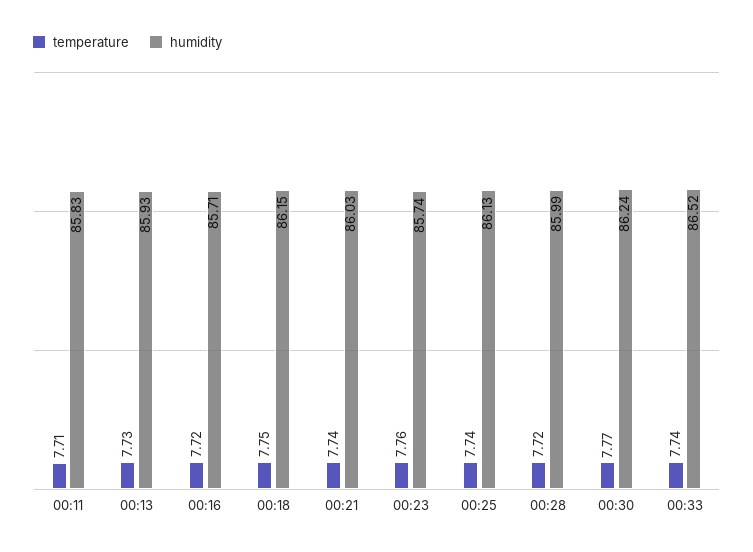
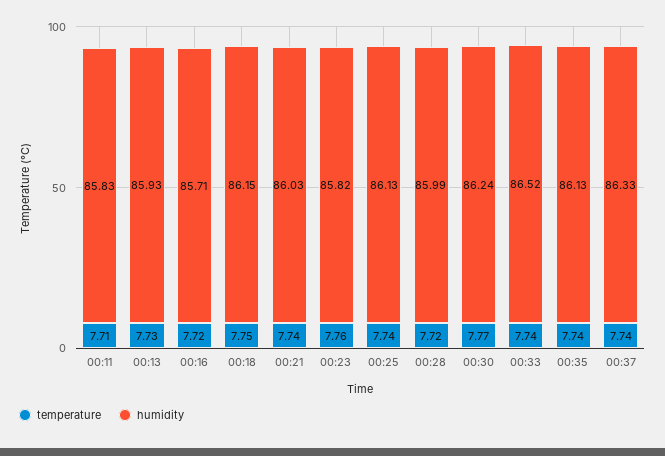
humidity, 00:23: 85.74 -> 85.82
temperature, 00:35: none -> 7.74
humidity, 00:35: none -> 86.13
temperature, 00:37: none -> 7.74
humidity, 00:37: none -> 86.33

